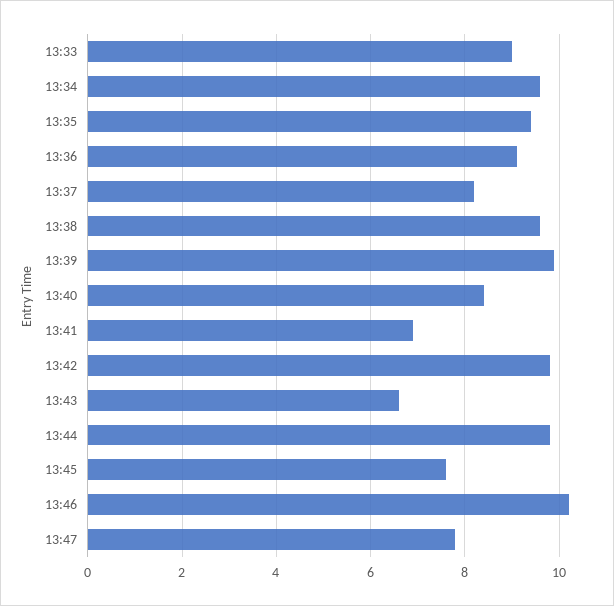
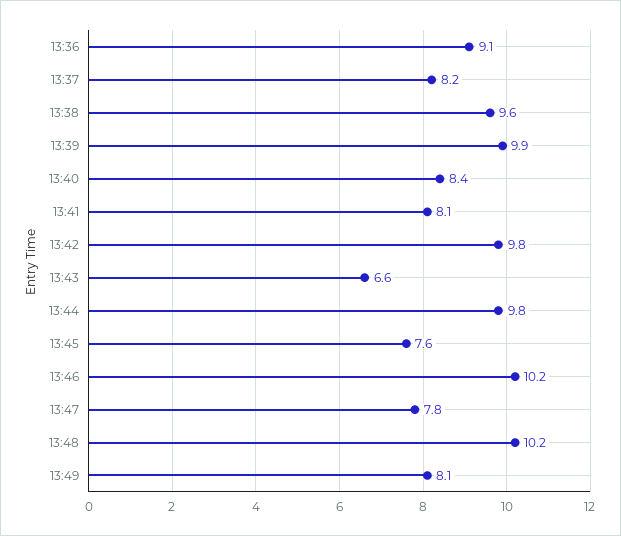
13:33: 9 -> none
13:34: 9.5 -> none
13:35: 9.5 -> none
13:41: 7 -> 8.1
13:48: none -> 10.2
13:49: none -> 8.1

